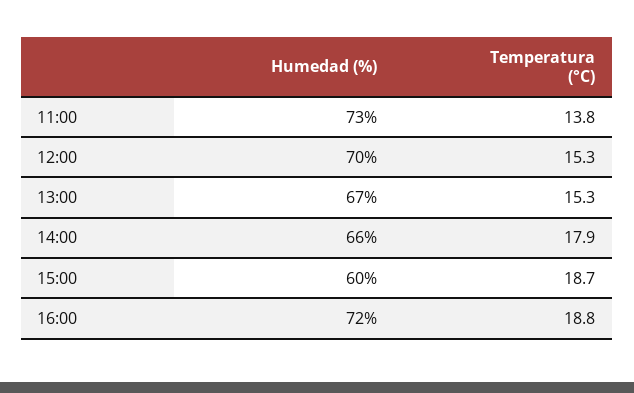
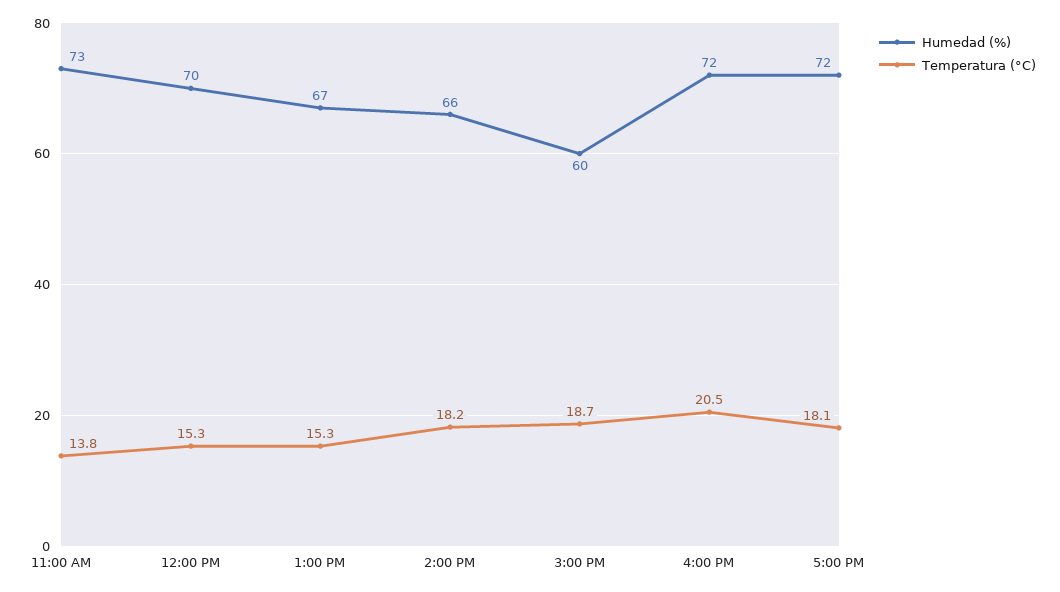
Temperatura (°C), 14:00: 17.9 -> 18.2
Temperatura (°C), 16:00: 18.8 -> 20.5
Humedad (%), 5:00 PM: none -> 72
Temperatura (°C), 5:00 PM: none -> 18.1

